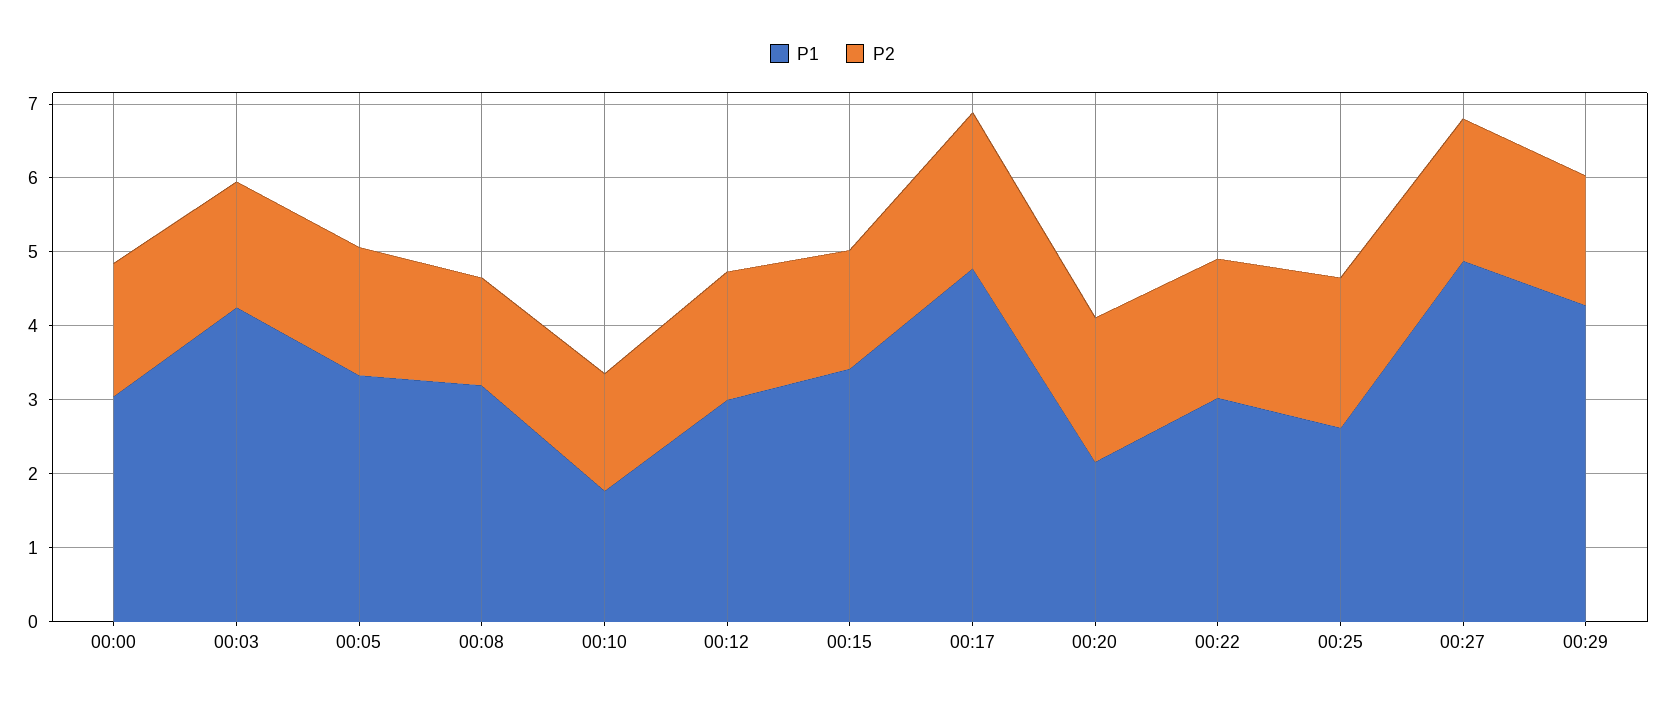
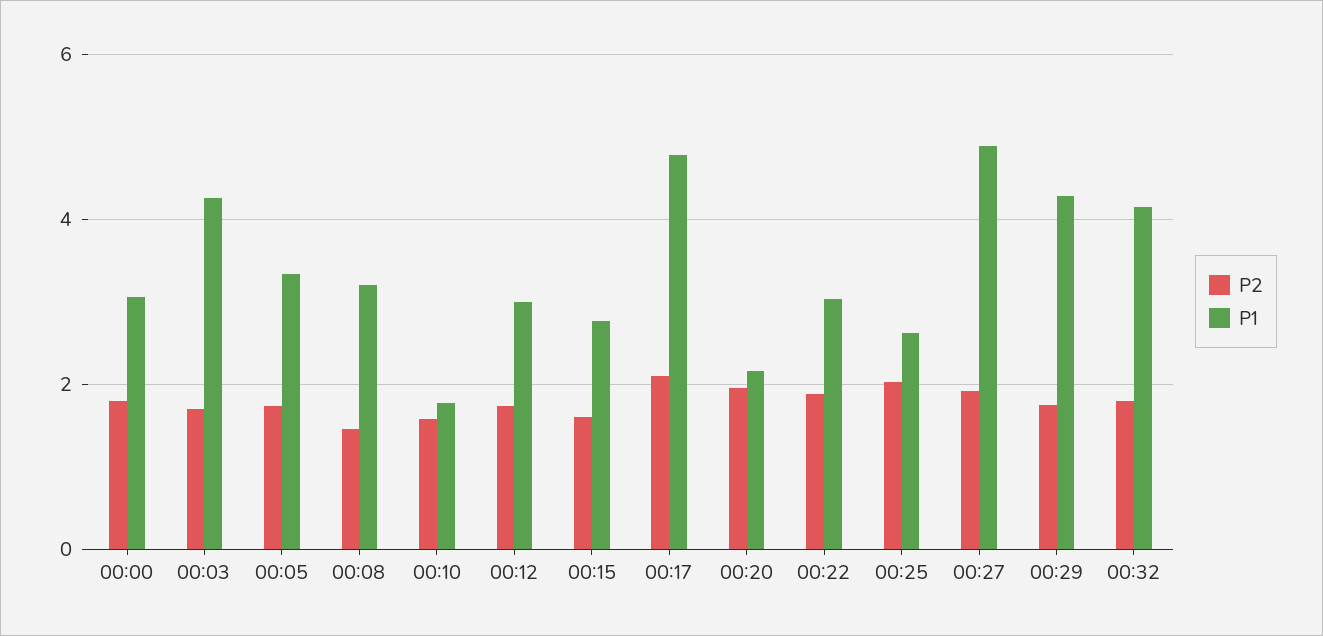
P1, 00:15: 3.4 -> 2.8
P2, 00:32: none -> 1.8
P1, 00:32: none -> 4.2

